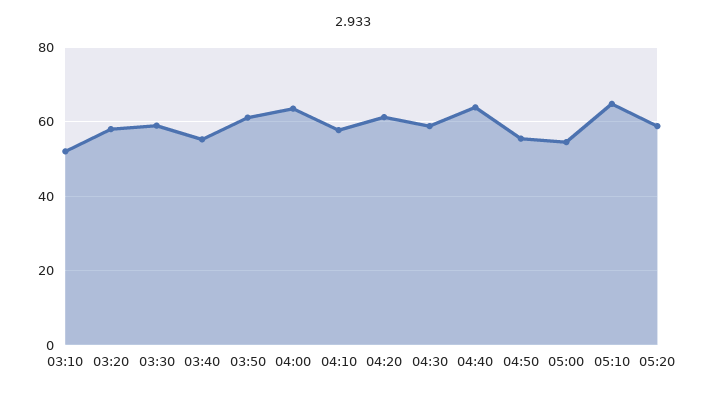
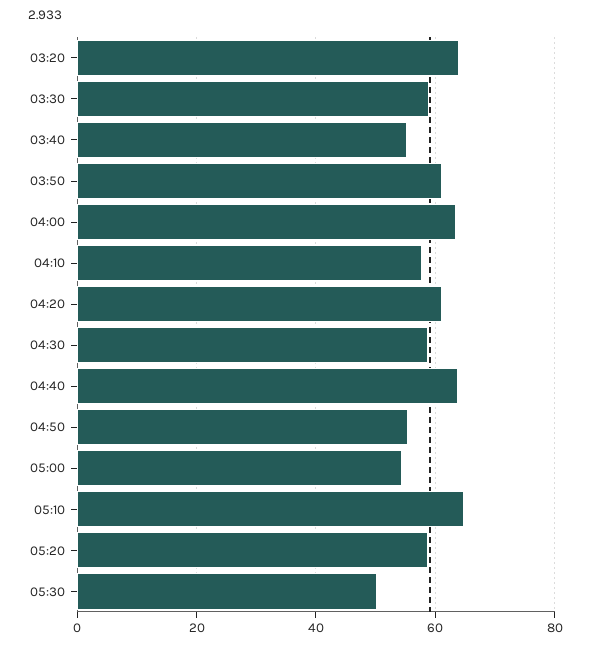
03:10: 52 -> none
03:20: 58 -> 64
05:30: none -> 50

